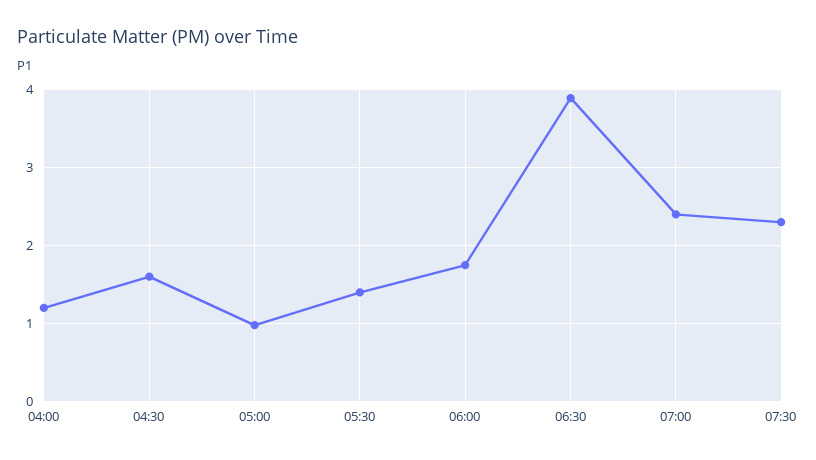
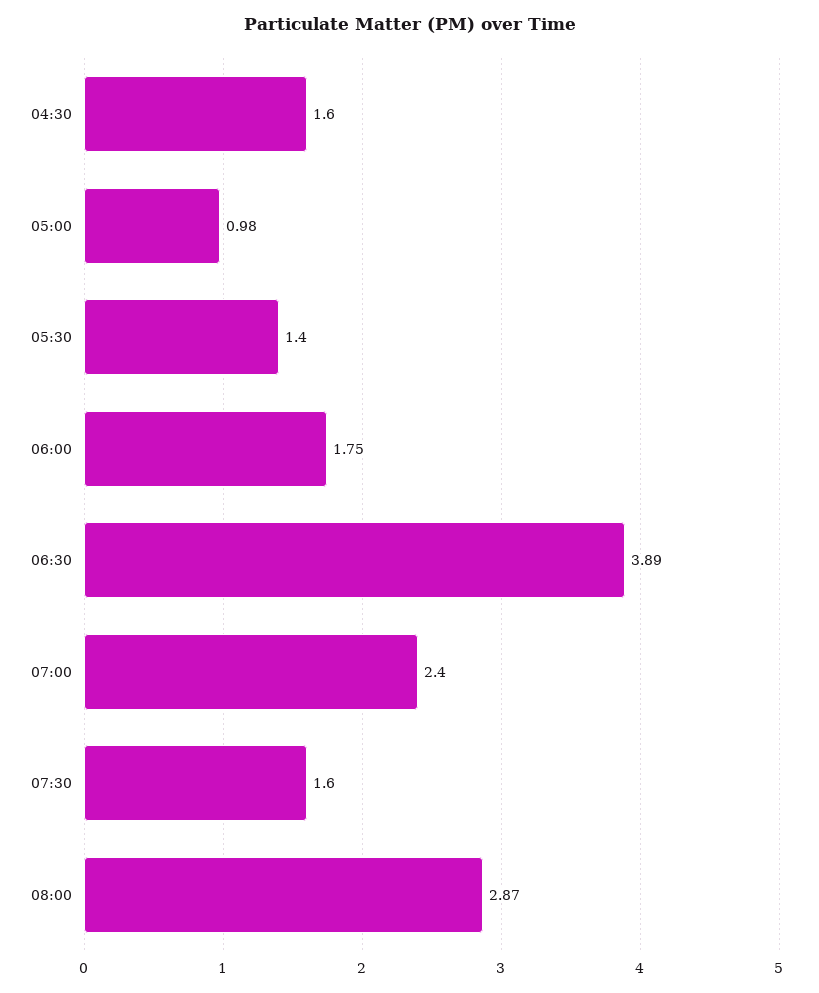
04:00: 1.2 -> none
07:30: 2.3 -> 1.6
08:00: none -> 2.87

